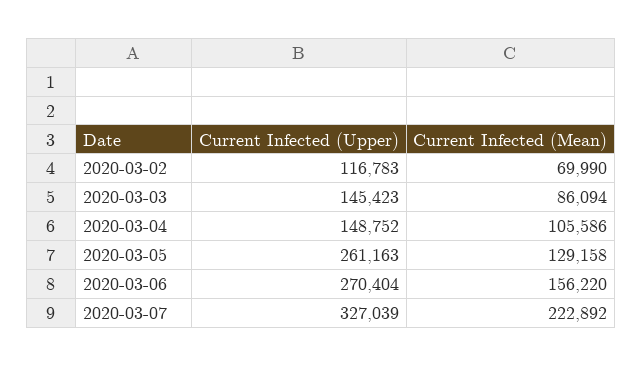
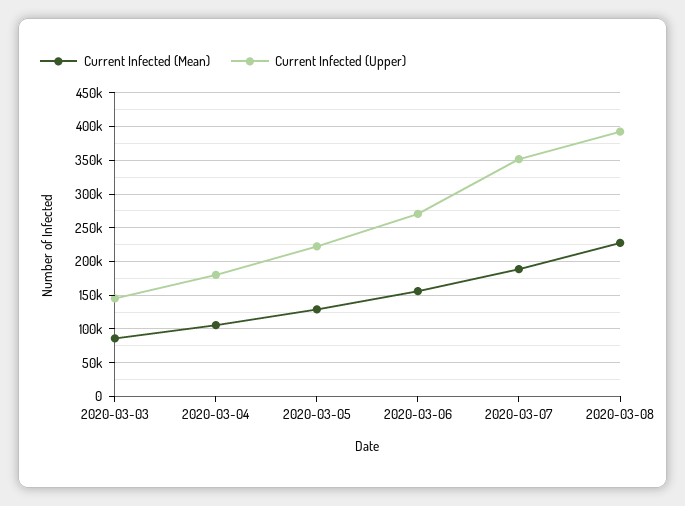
Current Infected (Upper), 2020-03-02: 116783 -> none
Current Infected (Mean), 2020-03-02: 69990 -> none
Current Infected (Upper), 2020-03-04: 148752 -> 180000
Current Infected (Upper), 2020-03-05: 261163 -> 220000
Current Infected (Upper), 2020-03-07: 327039 -> 350000
Current Infected (Mean), 2020-03-07: 222892 -> 190000
Current Infected (Mean), 2020-03-08: none -> 230000
Current Infected (Upper), 2020-03-08: none -> 390000

